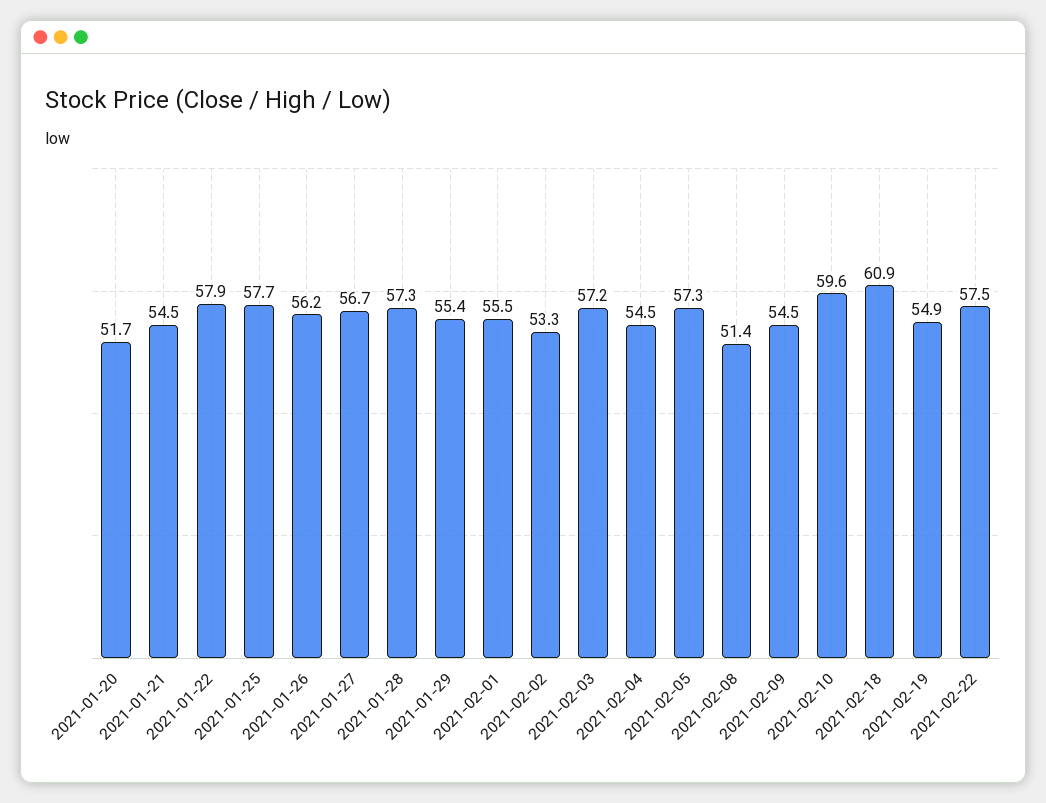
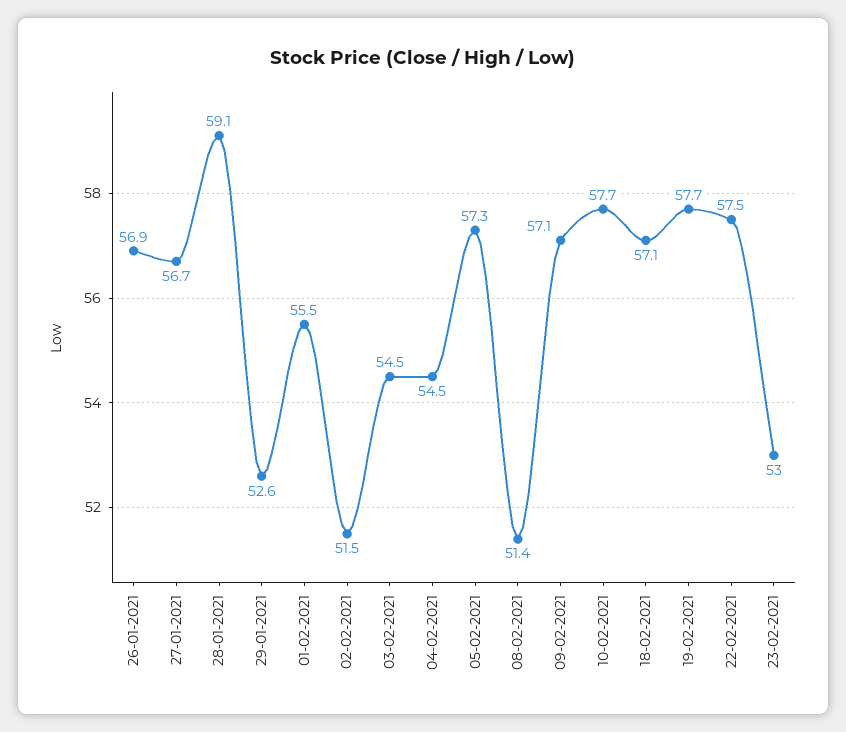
2021-01-20: 51.7 -> none
2021-01-21: 54.5 -> none
2021-01-22: 57.9 -> none
2021-01-25: 57.7 -> none
2021-01-26: 56.2 -> 56.9
2021-01-28: 57.3 -> 59.1
2021-01-29: 55.4 -> 52.6
2021-02-02: 53.3 -> 51.5
2021-02-03: 57.2 -> 54.5
2021-02-09: 54.5 -> 57.1
2021-02-10: 59.6 -> 57.7
2021-02-18: 60.9 -> 57.1
2021-02-19: 54.9 -> 57.7
23-02-2021: none -> 53

